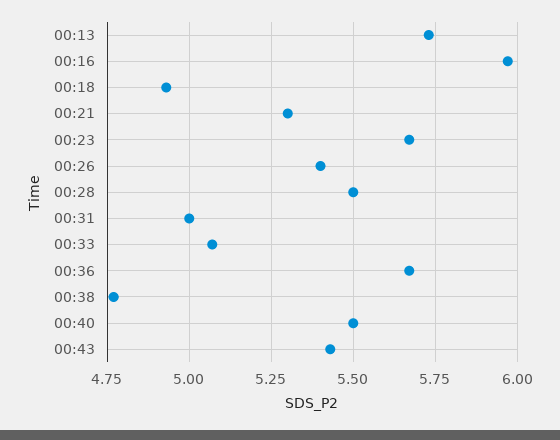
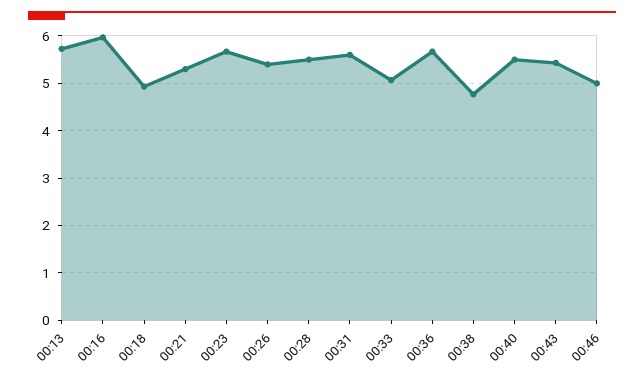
00:31: 5 -> 5.6
00:46: none -> 5

